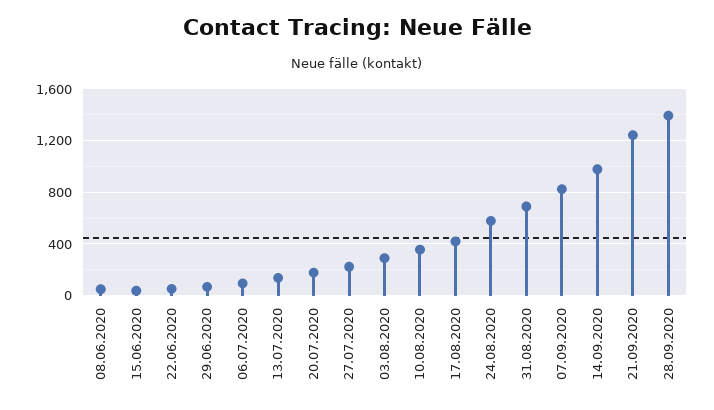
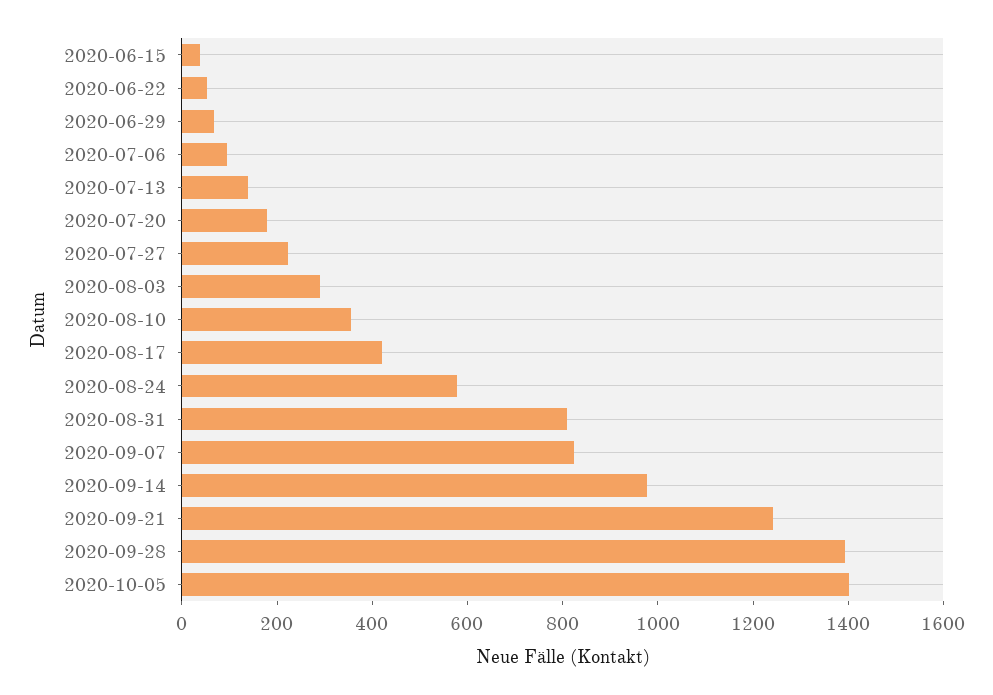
08.06.2020: 50 -> none
31.08.2020: 700 -> 800
2020-10-05: none -> 1400

